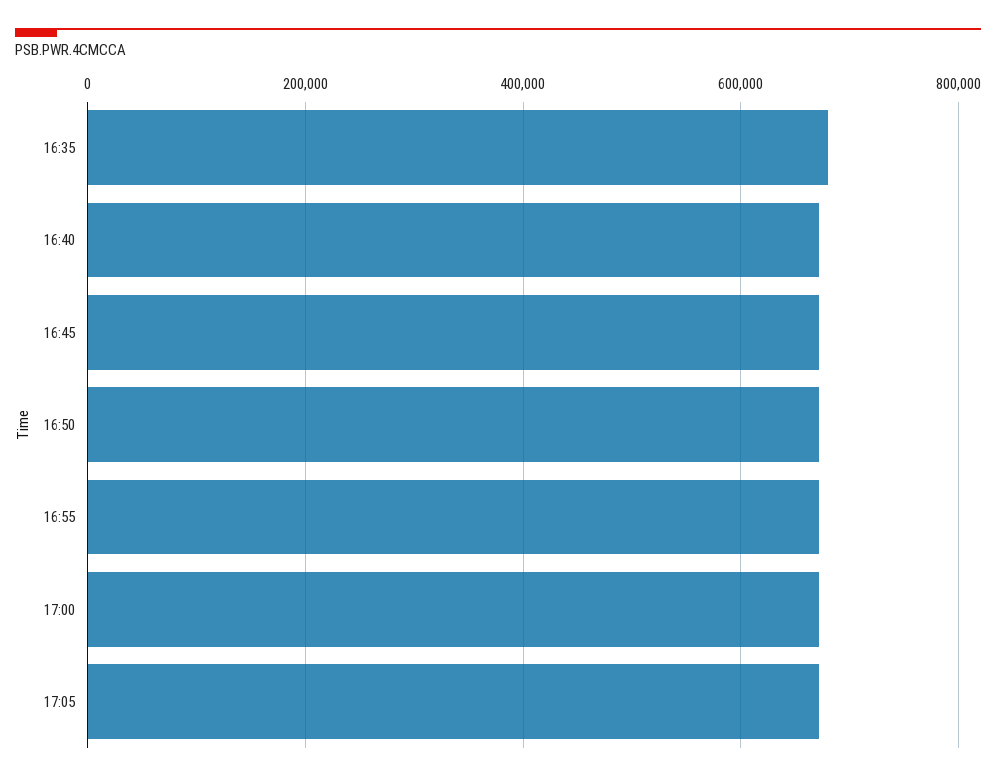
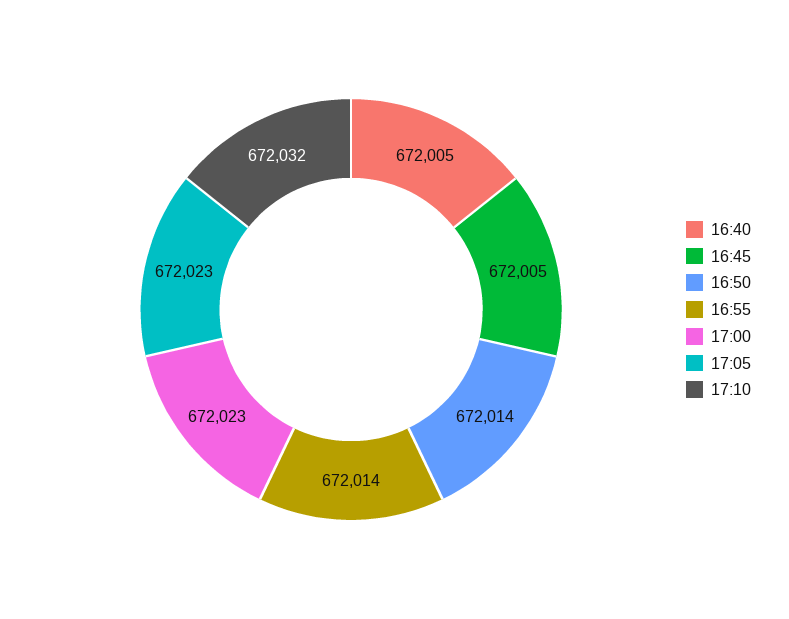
16:35: 680000 -> none
17:10: none -> 672032

